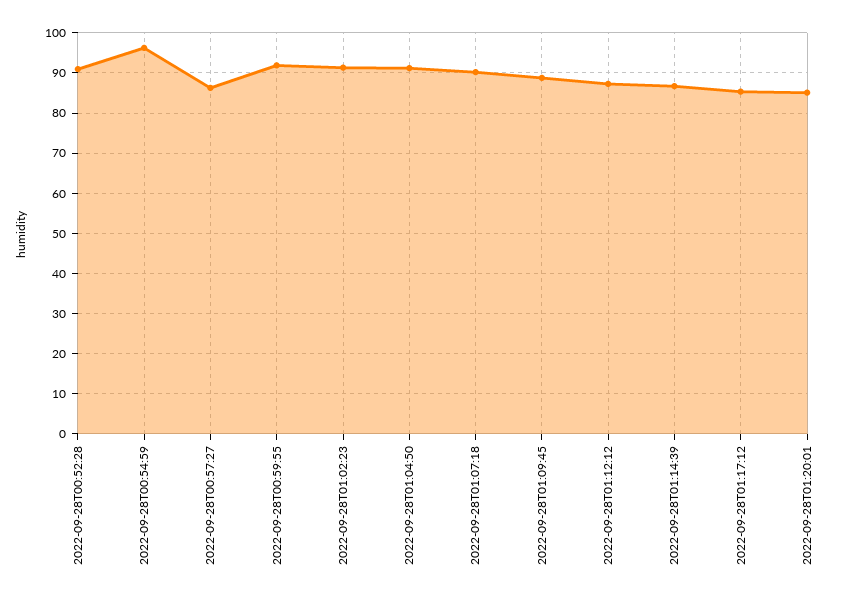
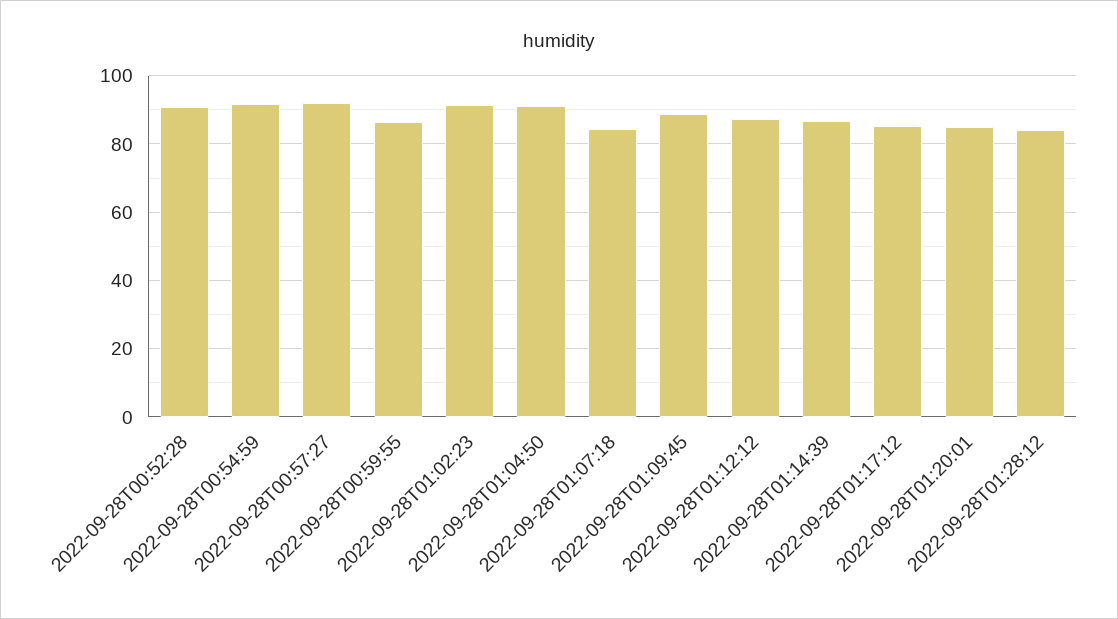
2022-09-28T00:54:59: 96 -> 92
2022-09-28T00:57:27: 86 -> 92
2022-09-28T00:59:55: 92 -> 86
2022-09-28T01:07:18: 90 -> 84
2022-09-28T01:28:12: none -> 84

